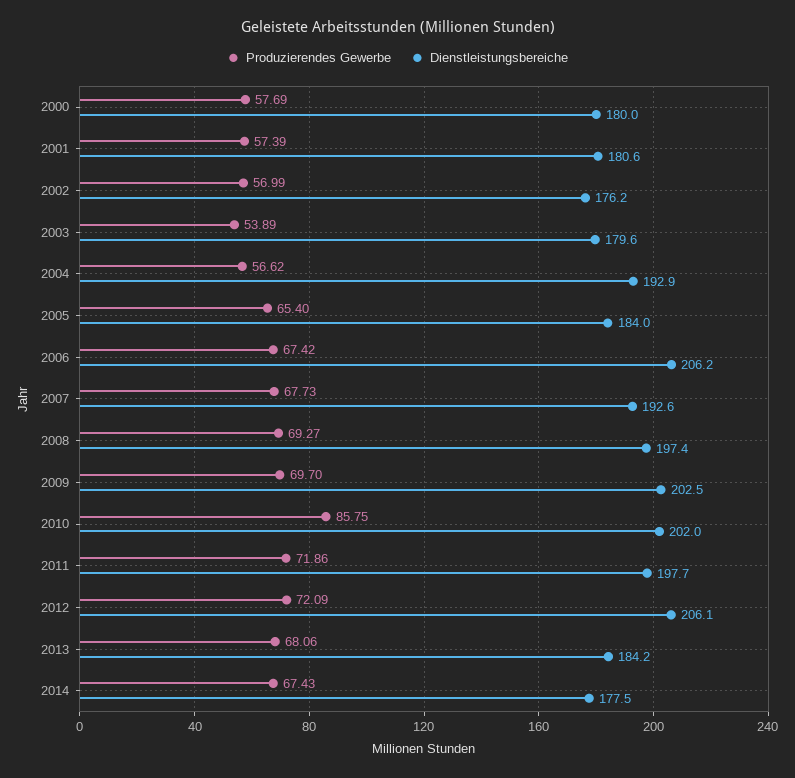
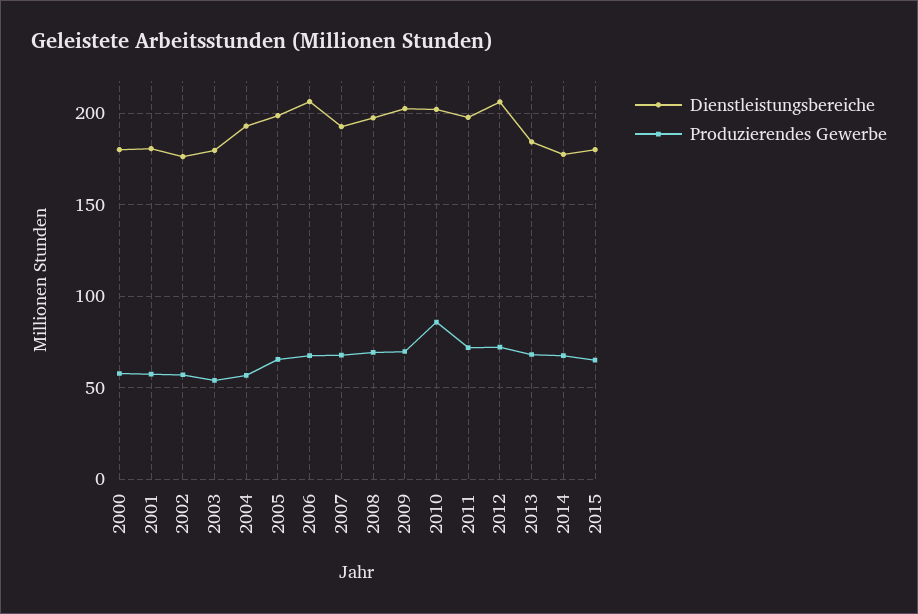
Dienstleistungsbereiche, 2005: 184 -> 200
Dienstleistungsbereiche, 2015: none -> 180
Produzierendes Gewerbe, 2015: none -> 65

